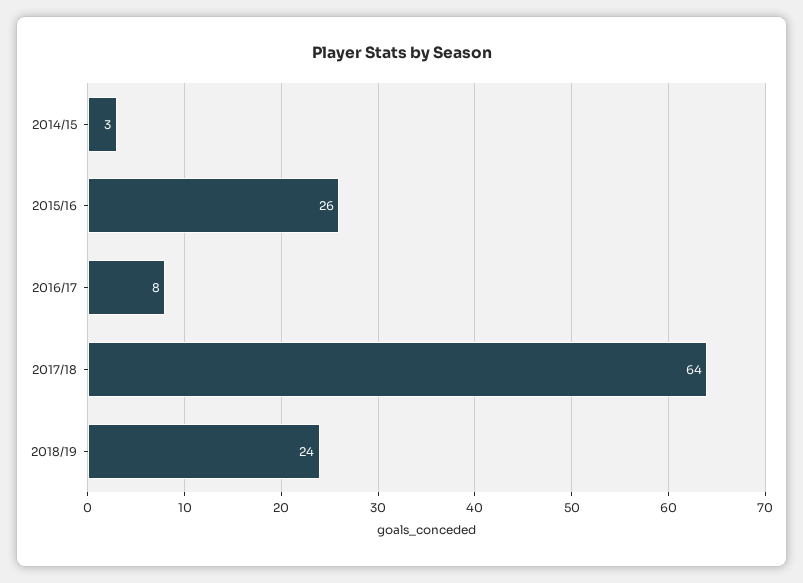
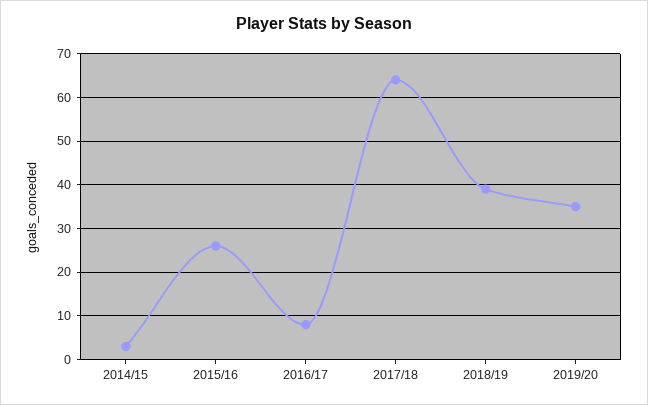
2018/19: 24 -> 40
2019/20: none -> 35

